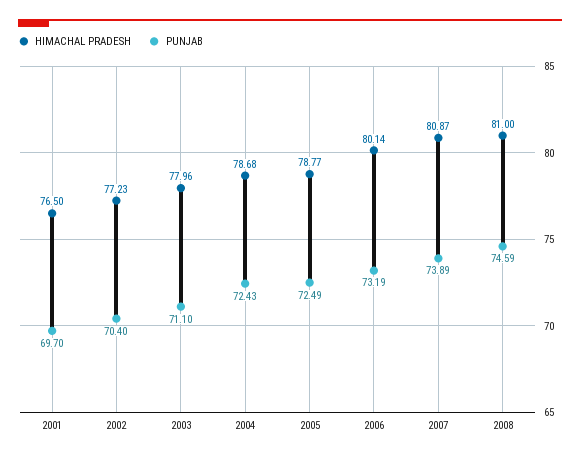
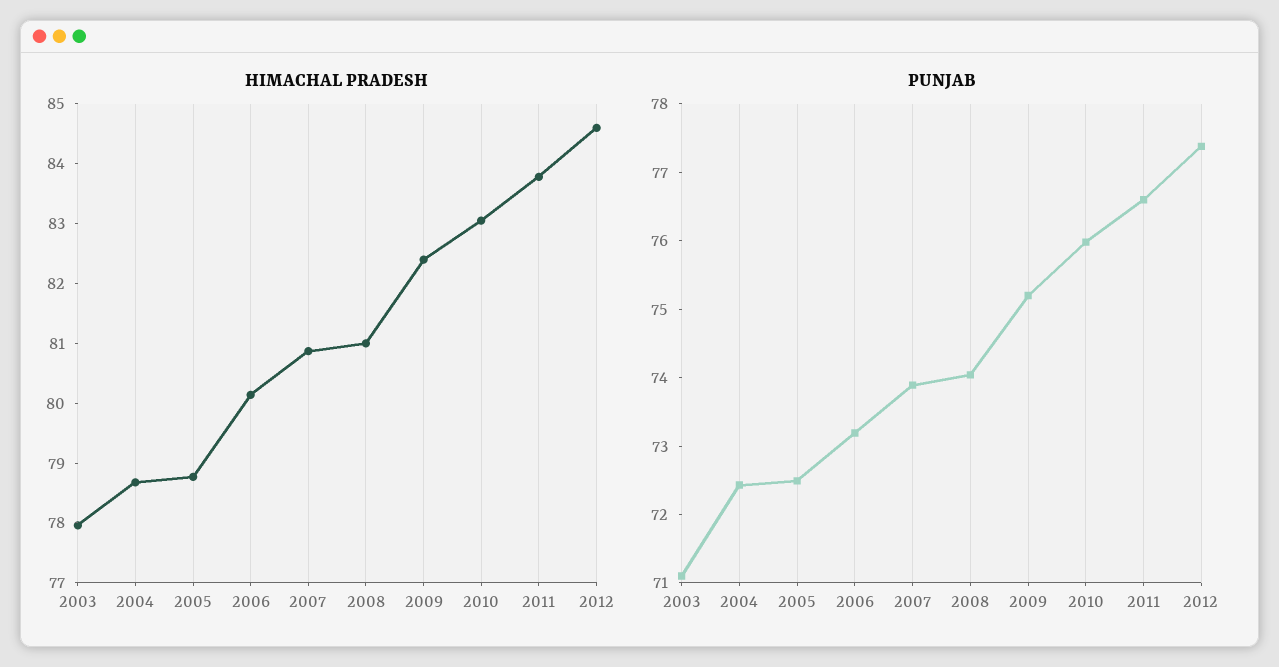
HIMACHAL PRADESH, 2001: 76.5 -> none
PUNJAB, 2001: 69.7 -> none
HIMACHAL PRADESH, 2002: 77.23 -> none
PUNJAB, 2002: 70.4 -> none
PUNJAB, 2008: 74.59 -> 74
HIMACHAL PRADESH, 2009: none -> 82.4
HIMACHAL PRADESH, 2010: none -> 83
HIMACHAL PRADESH, 2011: none -> 83.8
HIMACHAL PRADESH, 2012: none -> 84.6
PUNJAB, 2009: none -> 75.2
PUNJAB, 2010: none -> 76
PUNJAB, 2011: none -> 76.6
PUNJAB, 2012: none -> 77.4

